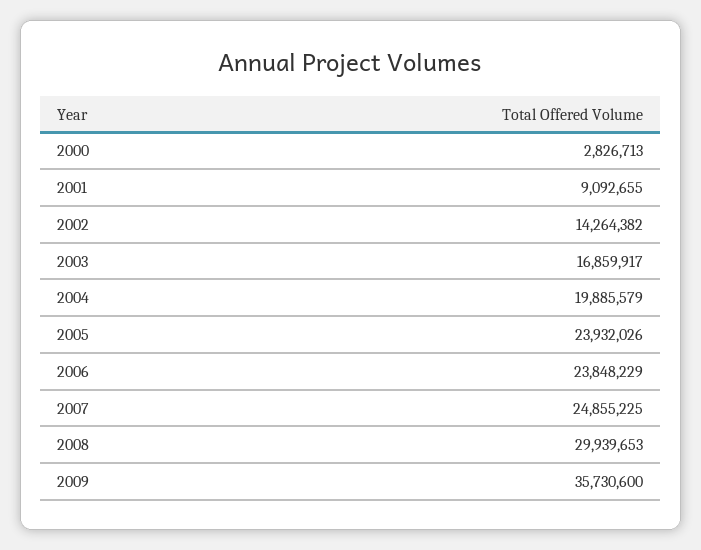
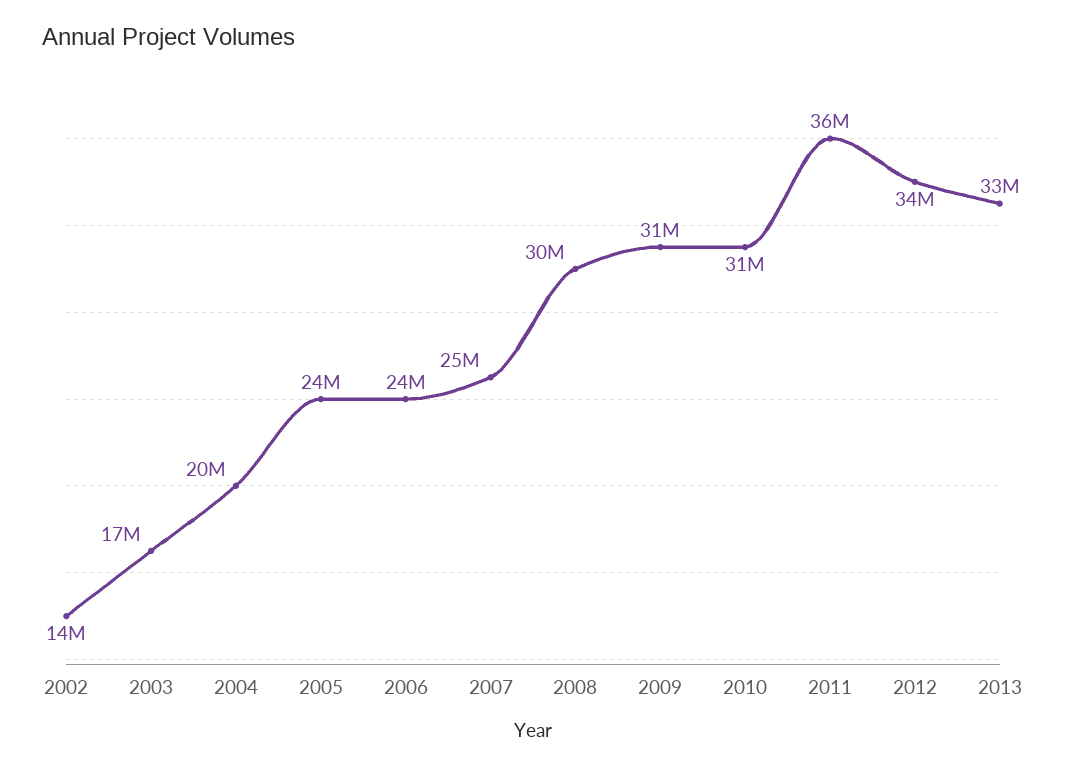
2000: 2826713 -> none
2001: 9092655 -> none
2009: 35730600 -> 31000000
2010: none -> 31000000
2011: none -> 36000000
2012: none -> 34000000
2013: none -> 33000000

